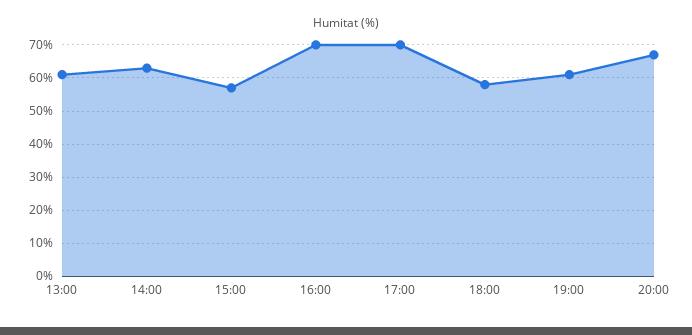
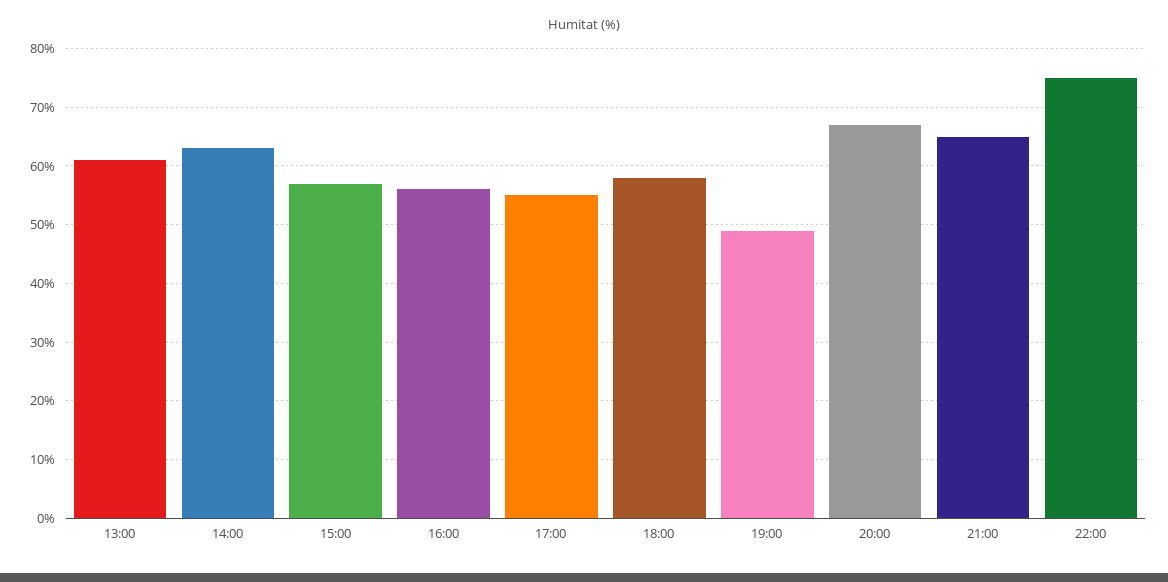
16:00: 70 -> 55
17:00: 70 -> 55
19:00: 60 -> 50
21:00: none -> 65
22:00: none -> 75

